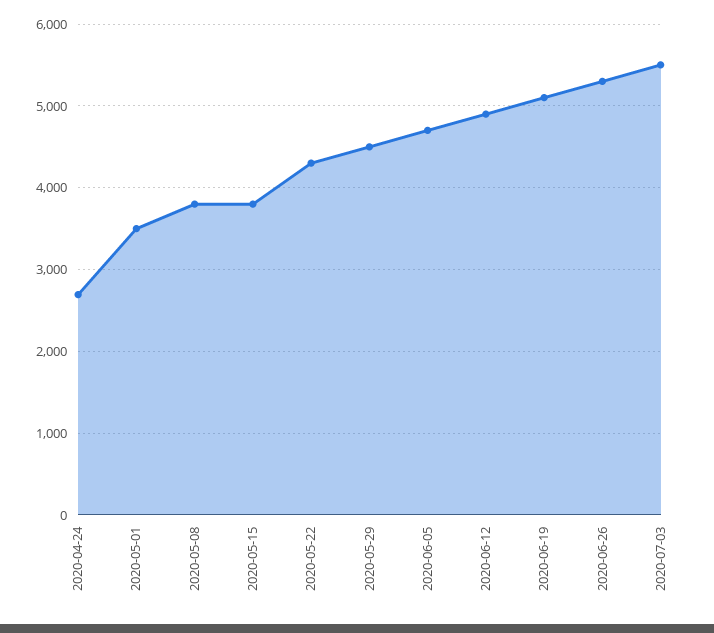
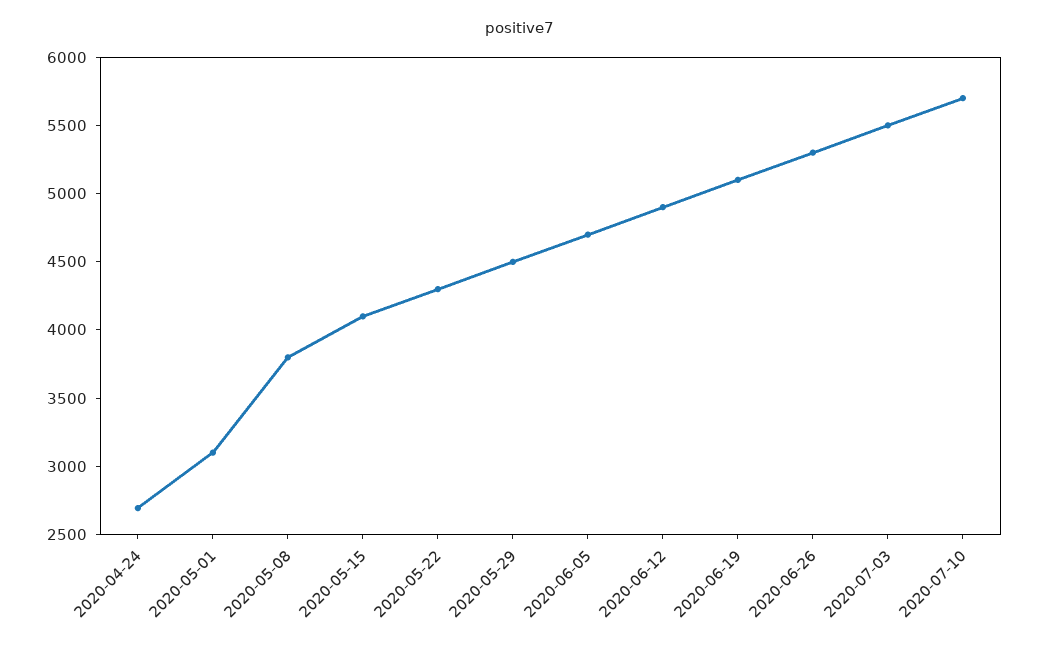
2020-05-01: 3500 -> 3100
2020-05-15: 3800 -> 4100
2020-07-10: none -> 5700

